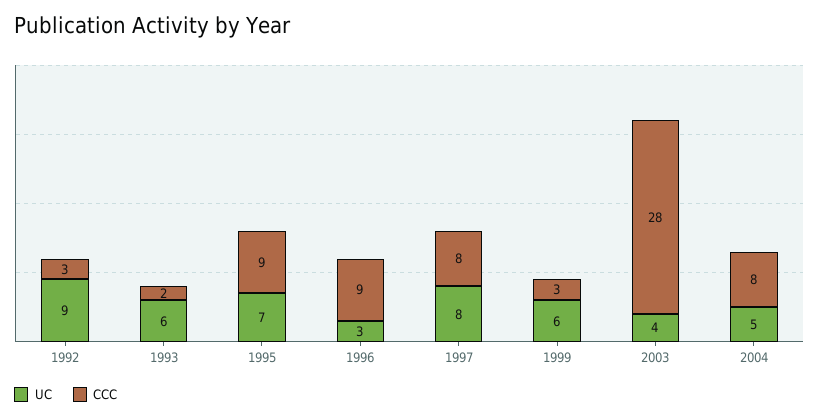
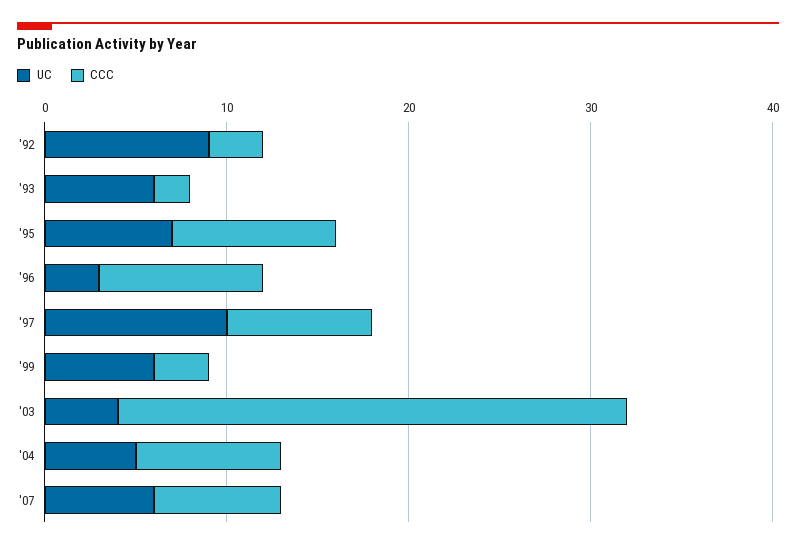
UC, 1997: 8 -> 10
UC, '07: none -> 6
CCC, '07: none -> 7

